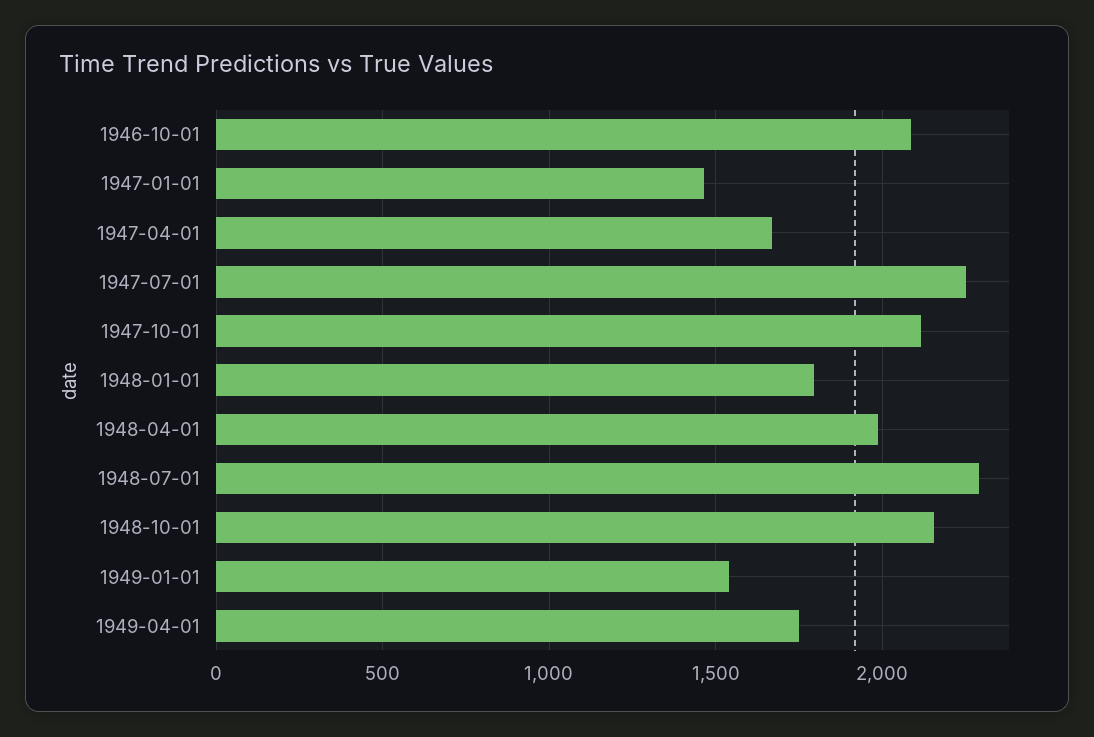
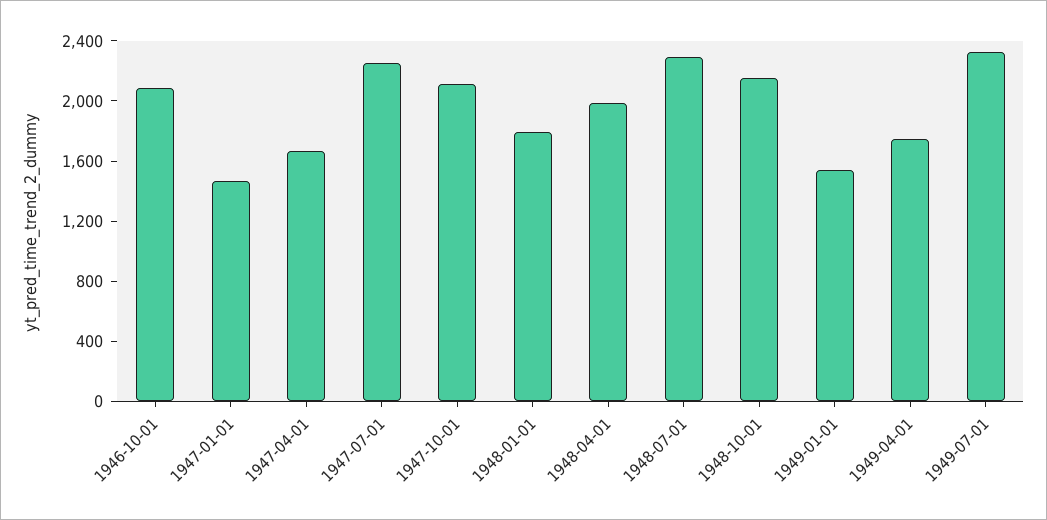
1949-07-01: none -> 2300

